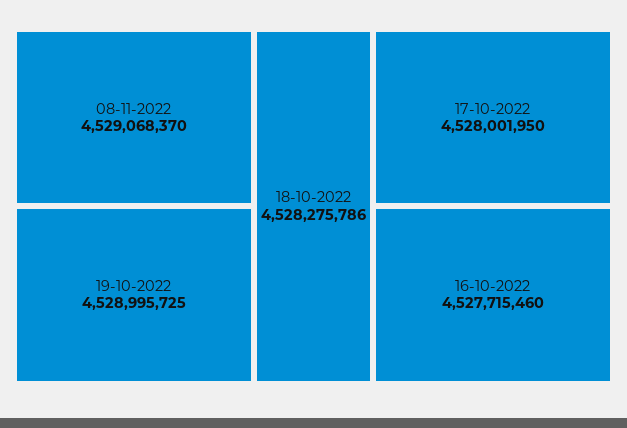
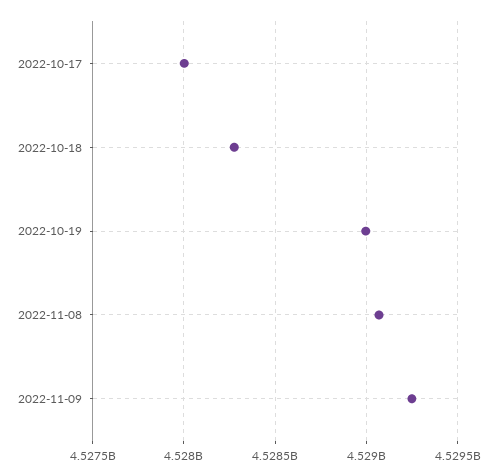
16-10-2022: 4527715460 -> none
2022-11-09: none -> 4529250000

